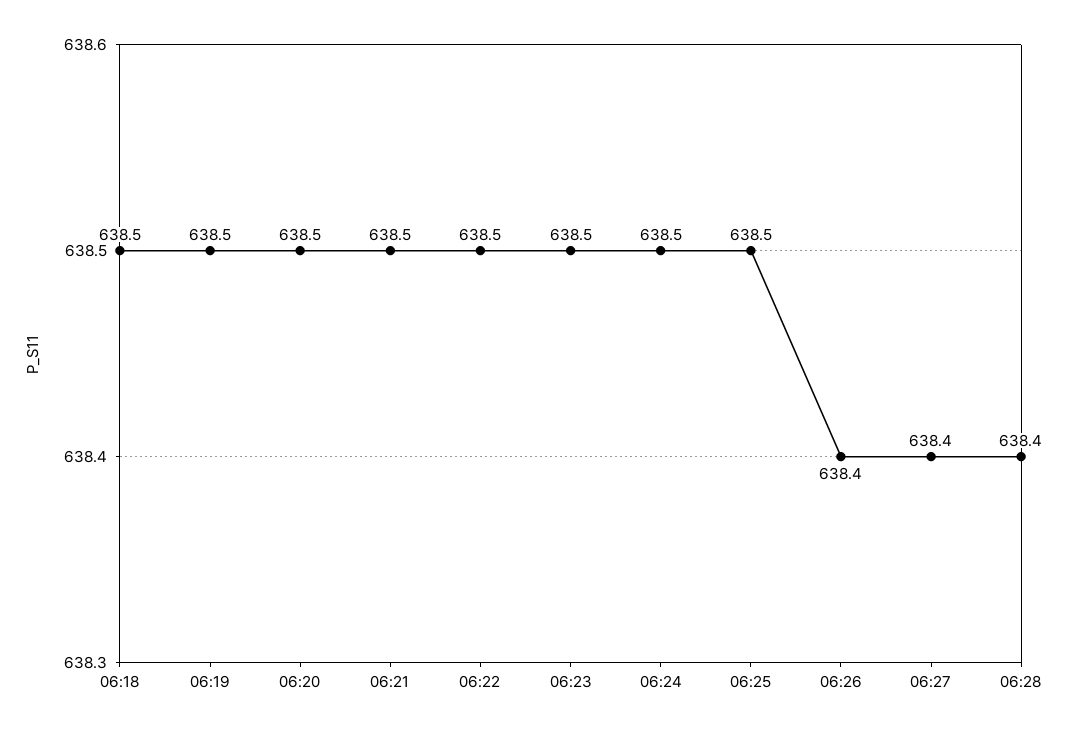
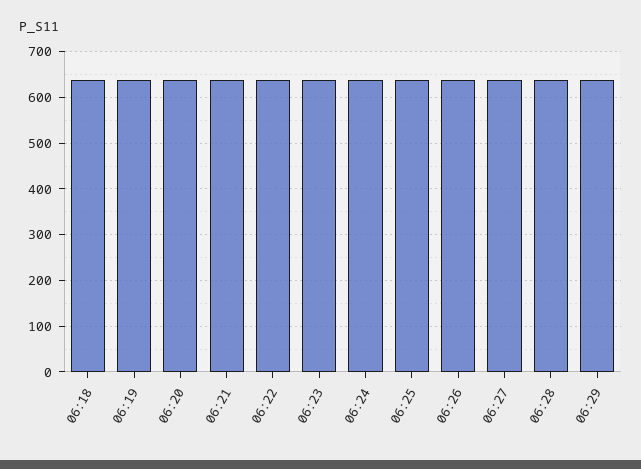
06:29: none -> 640

